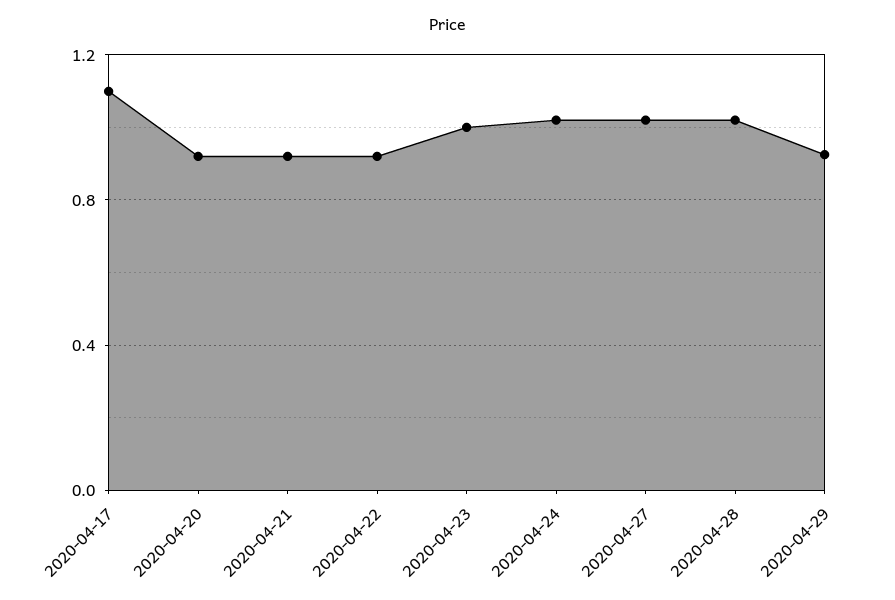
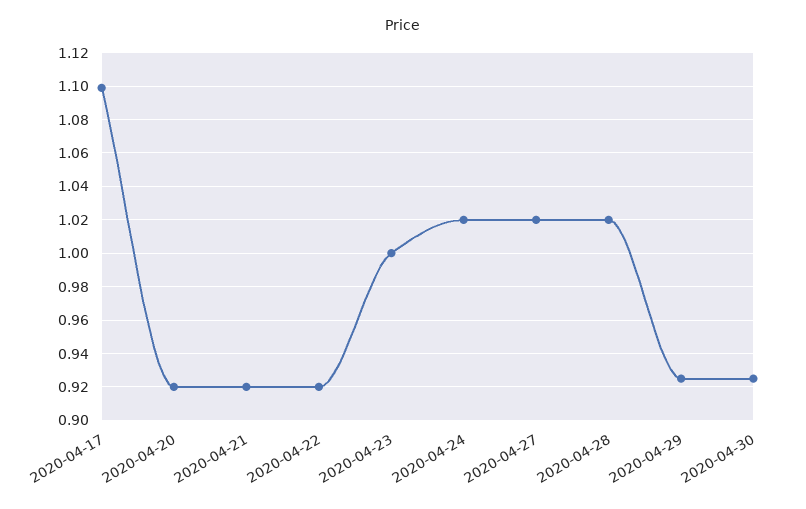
2020-04-30: none -> 0.925

